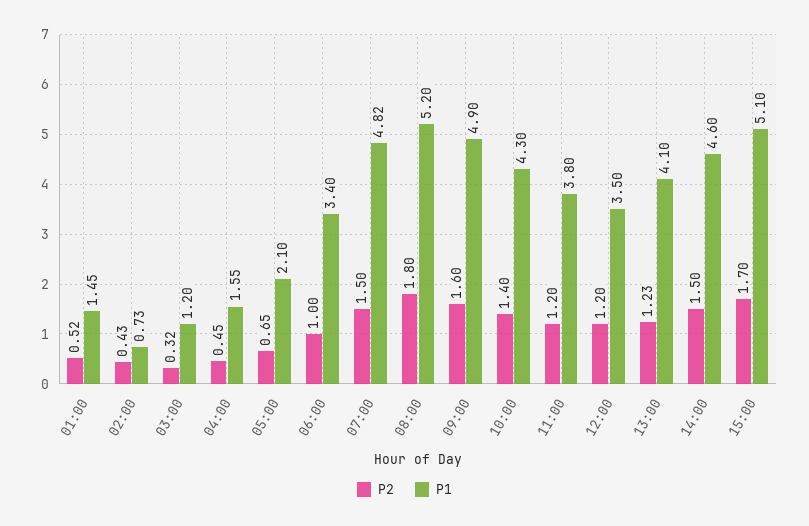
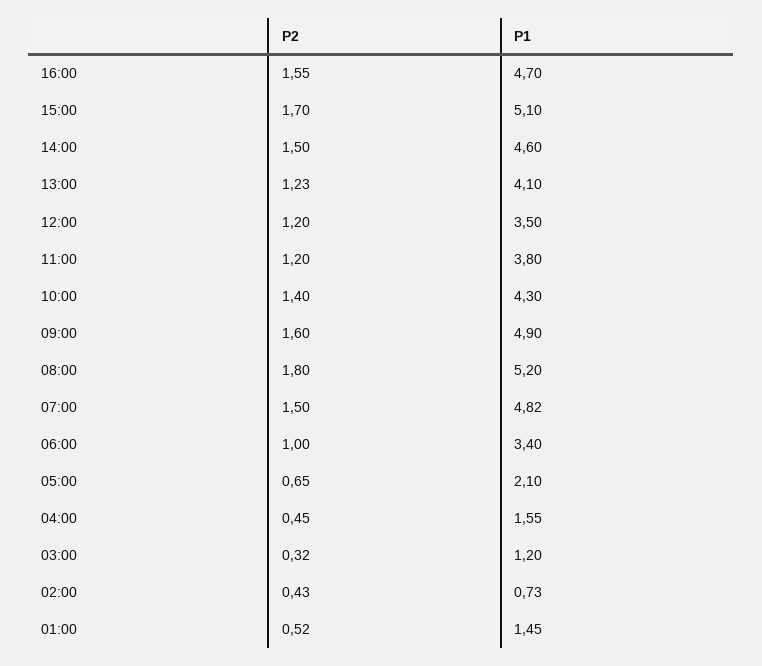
P2, 16:00: none -> 1.55
P1, 16:00: none -> 4.7

